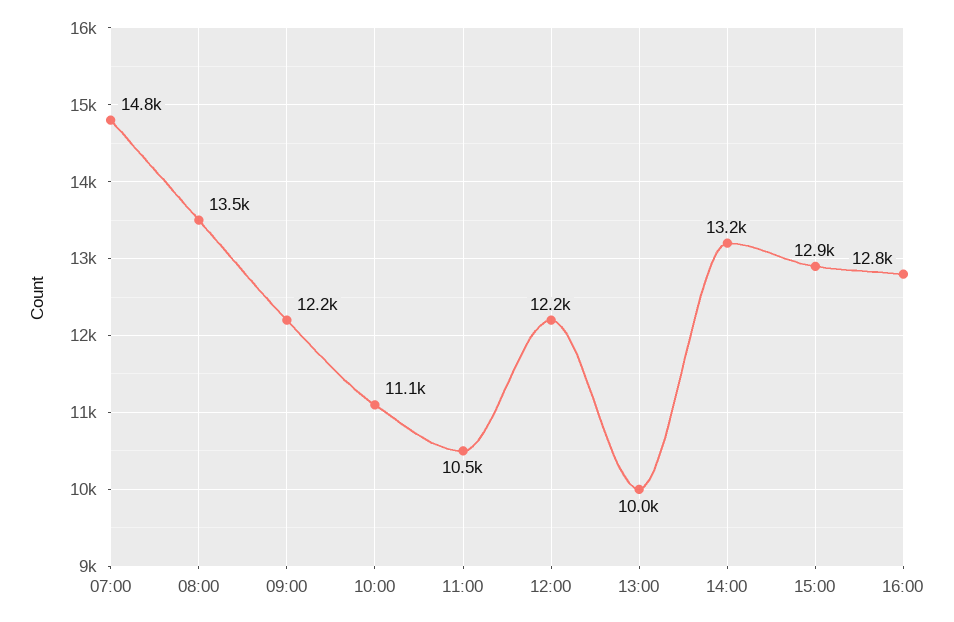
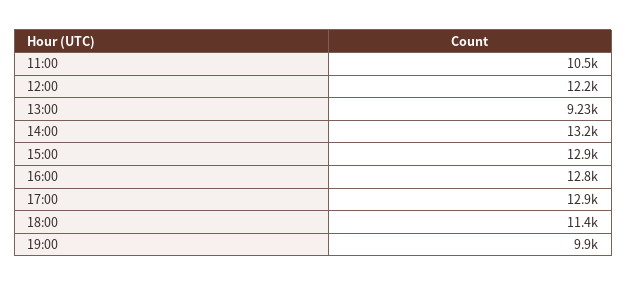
07:00: 14800 -> none
08:00: 13500 -> none
09:00: 12200 -> none
10:00: 11100 -> none
13:00: 10000 -> 9230
17:00: none -> 12900
18:00: none -> 11400
19:00: none -> 9900

